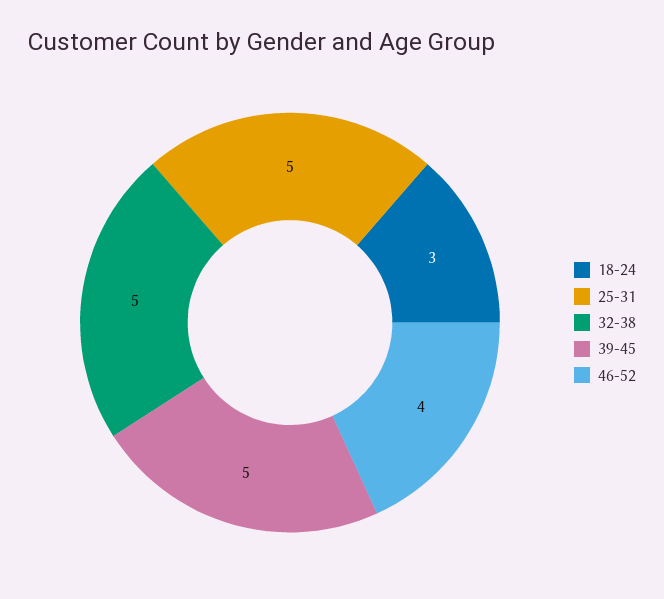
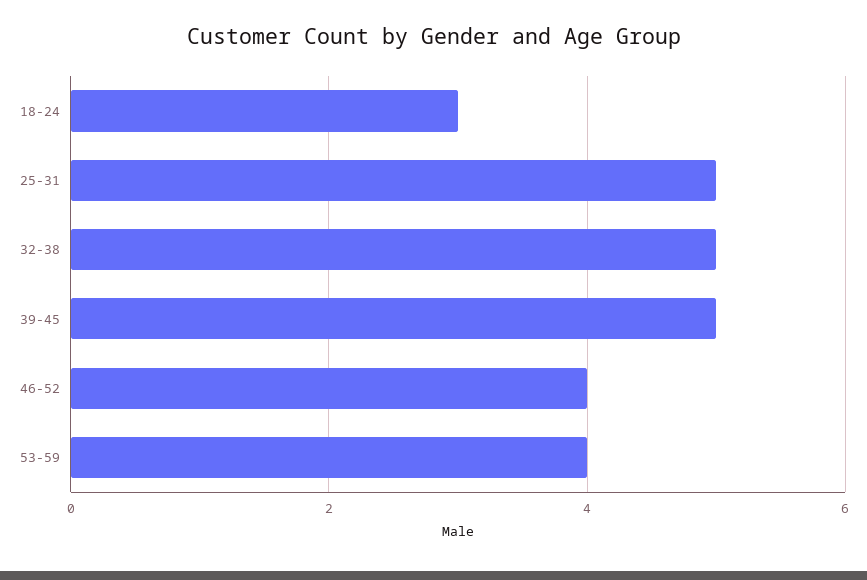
53-59: none -> 4

